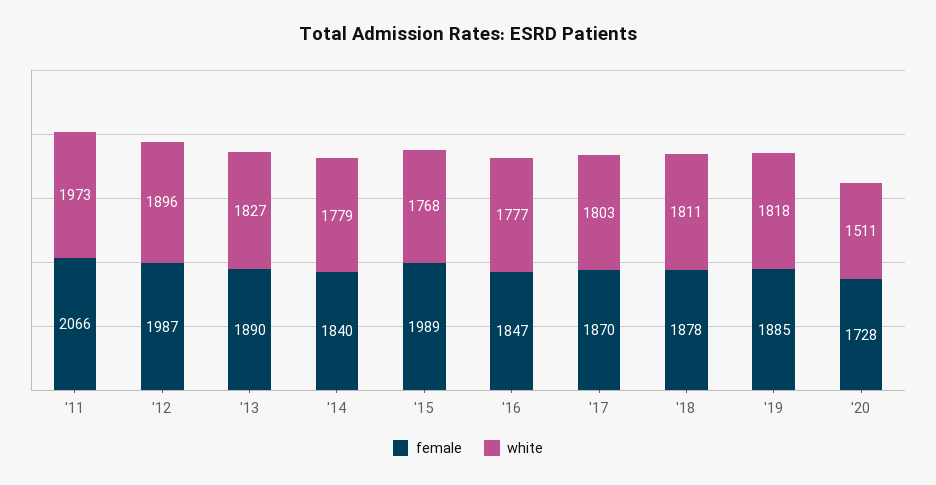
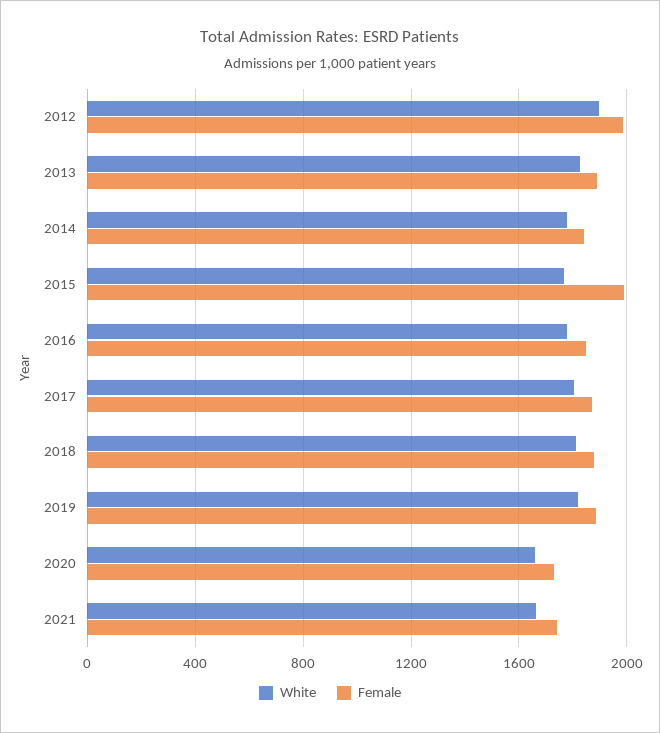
female, '11: 2066 -> none
white, '11: 1973 -> none
white, '20: 1511 -> 1650
white, 2021: none -> 1650
female, 2021: none -> 1750

